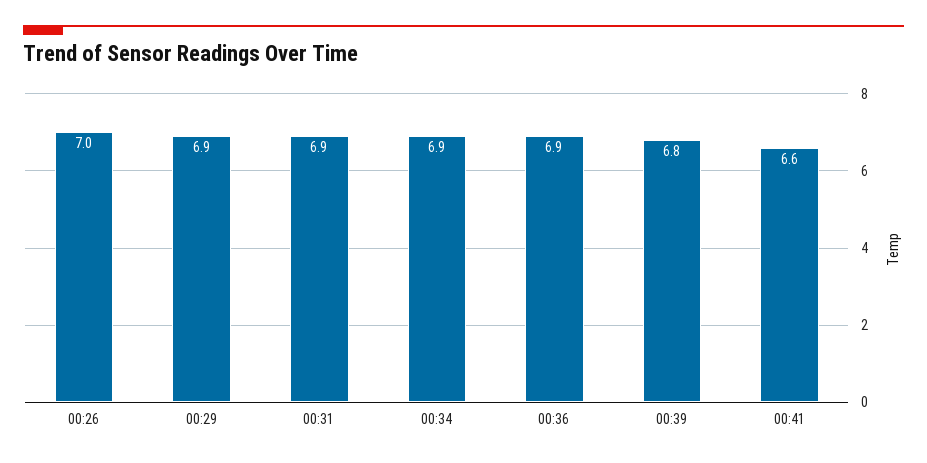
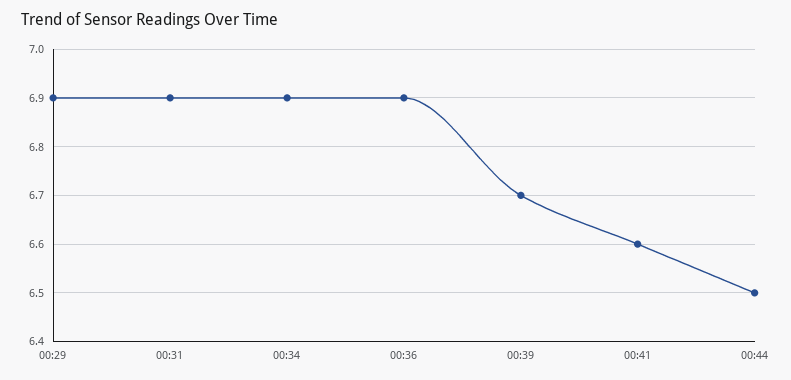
00:26: 7 -> none
00:39: 6.8 -> 6.7
00:44: none -> 6.5

